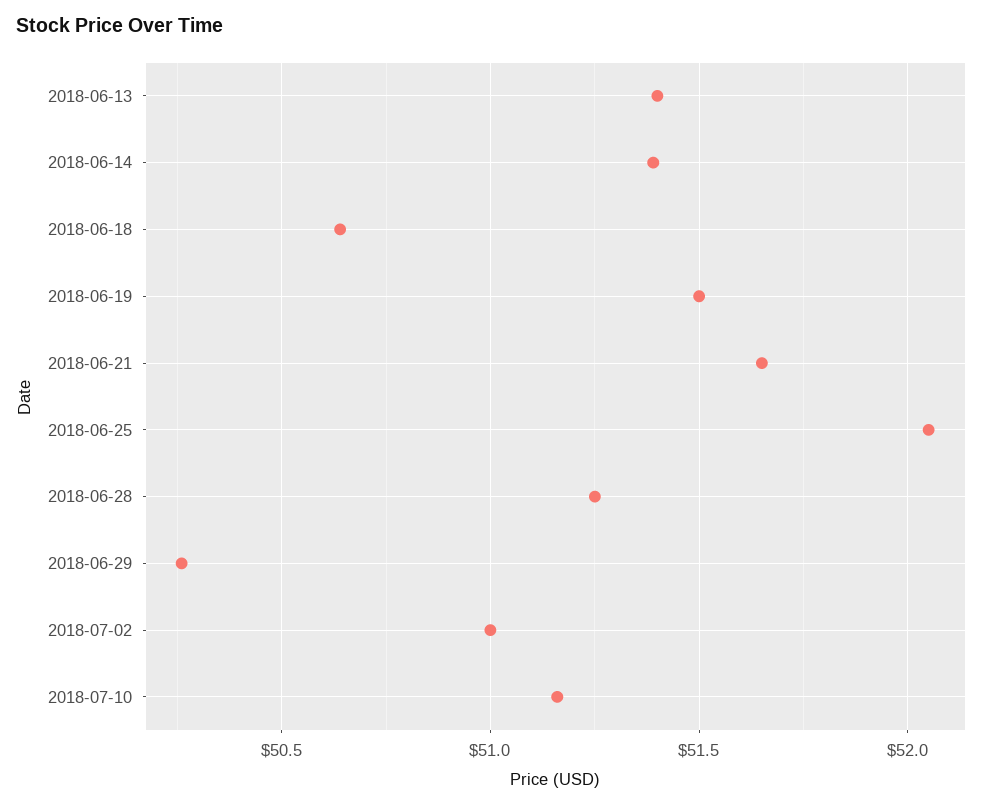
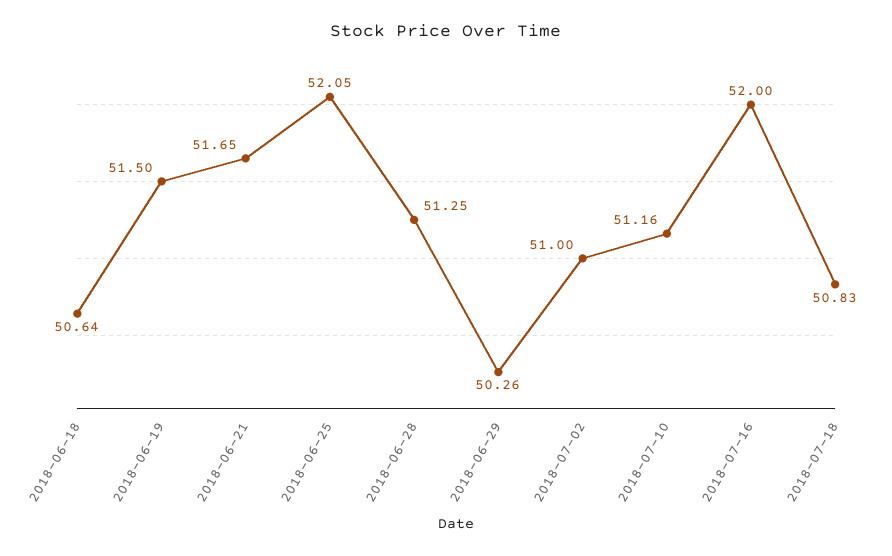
2018-06-13: 51.4 -> none
2018-06-14: 51.4 -> none
2018-07-16: none -> 52
2018-07-18: none -> 50.83

